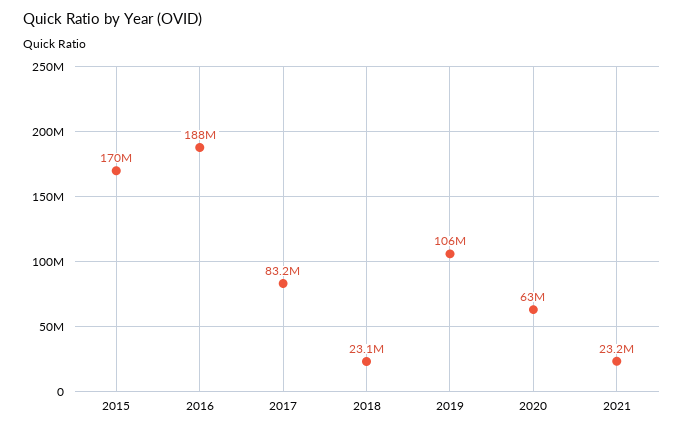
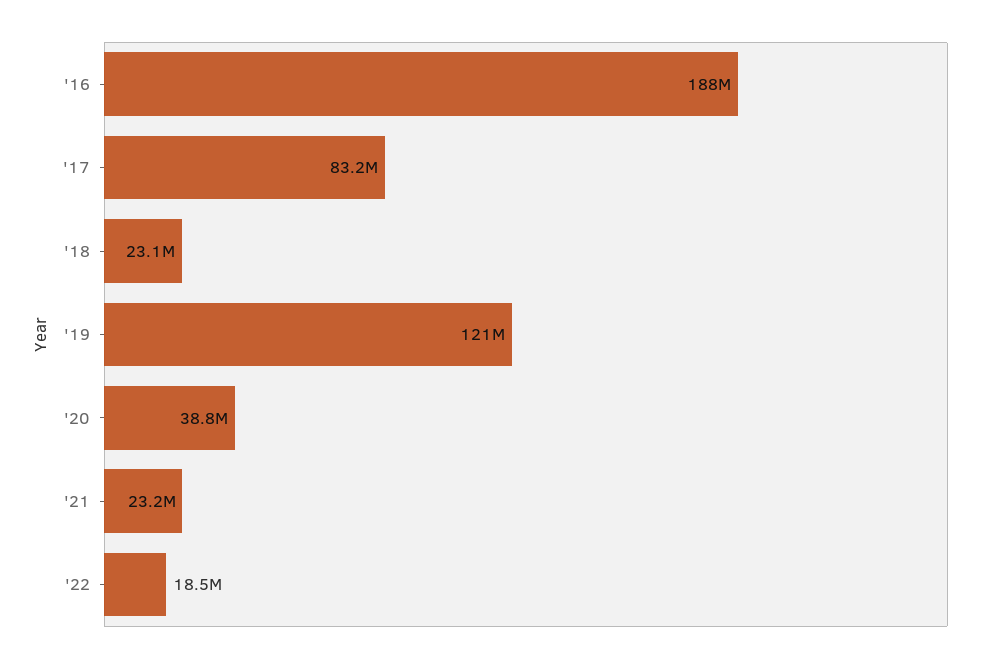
2015: 170000000 -> none
2019: 106000000 -> 121000000
2020: 63000000 -> 38800000
'22: none -> 18500000

